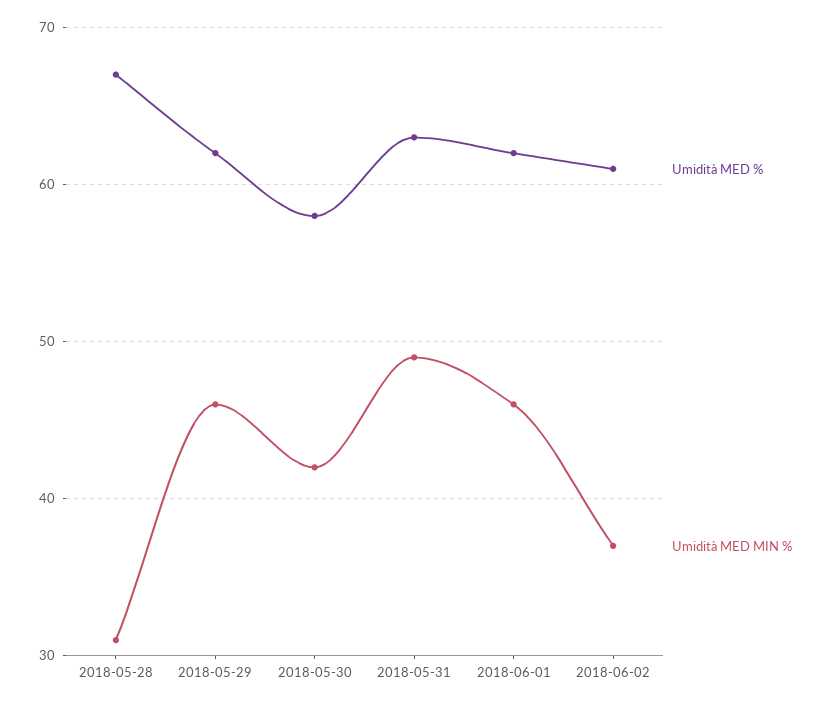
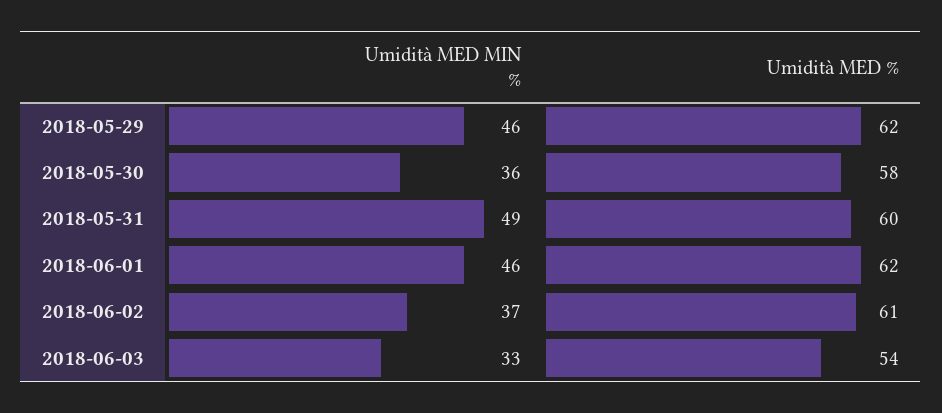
Umidità MED %, 2018-05-28: 67 -> none
Umidità MED MIN %, 2018-05-28: 31 -> none
Umidità MED MIN %, 2018-05-30: 42 -> 36
Umidità MED %, 2018-05-31: 63 -> 60
Umidità MED MIN %, 2018-06-03: none -> 33
Umidità MED %, 2018-06-03: none -> 54

